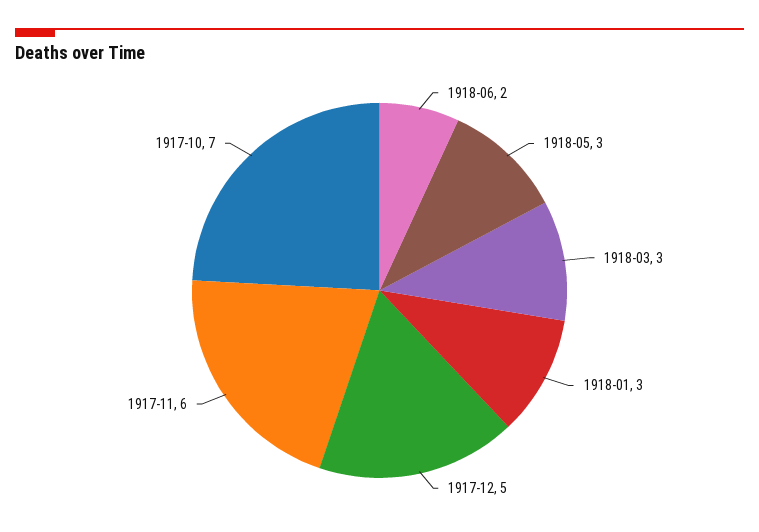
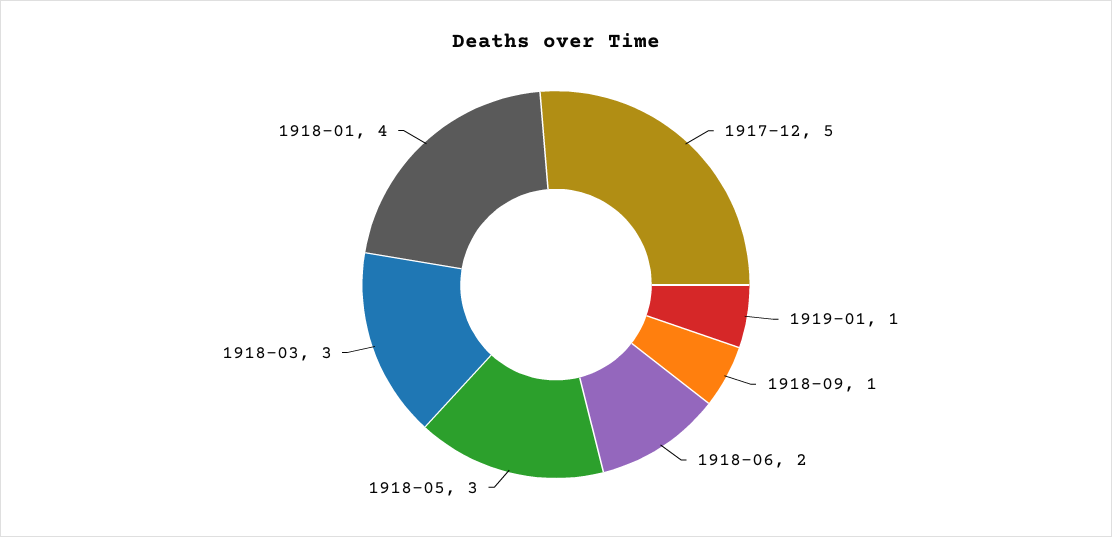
1918-01: 3 -> 4
1917-11: 6 -> none
1917-10: 7 -> none
1919-01: none -> 1
1918-09: none -> 1

